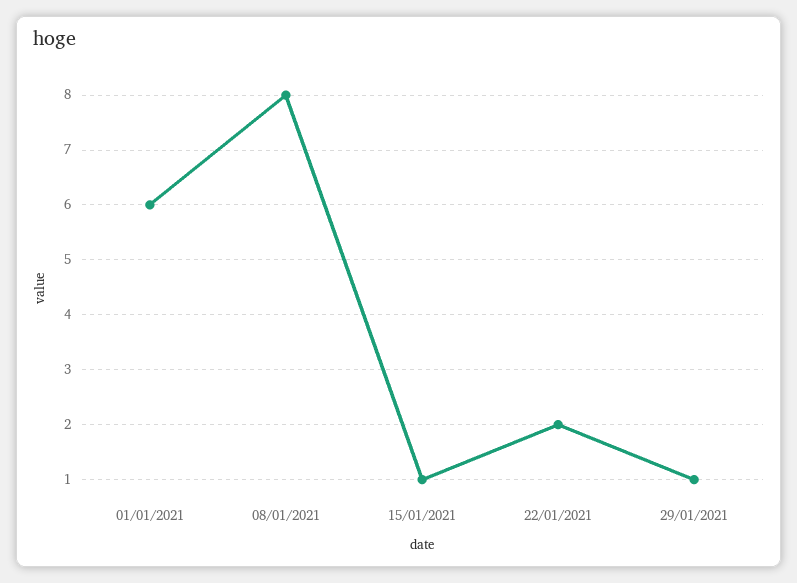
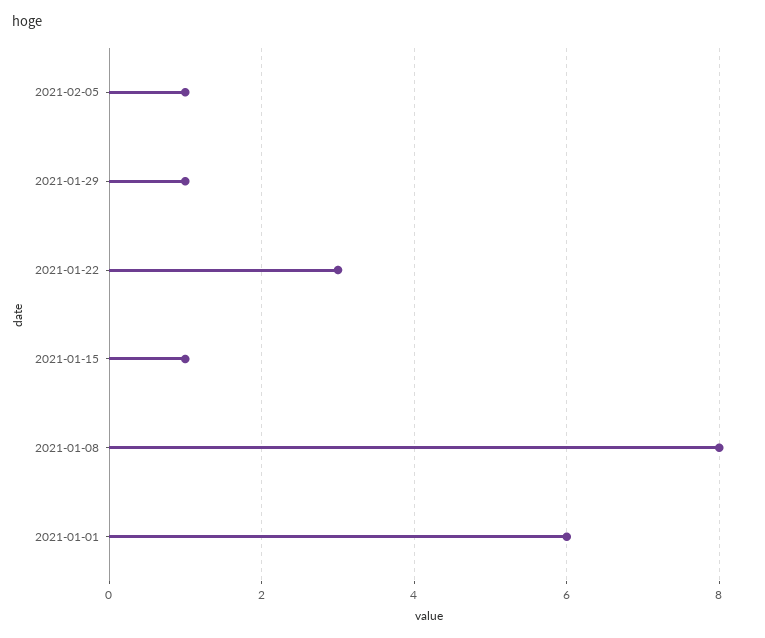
22/01/2021: 2 -> 3
2021-02-05: none -> 1

